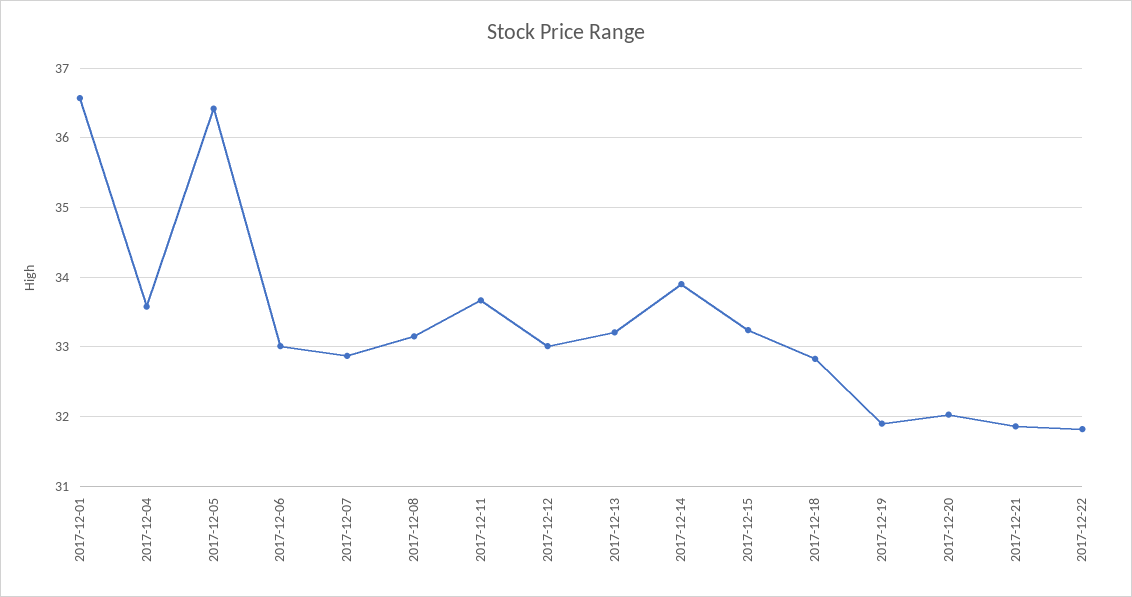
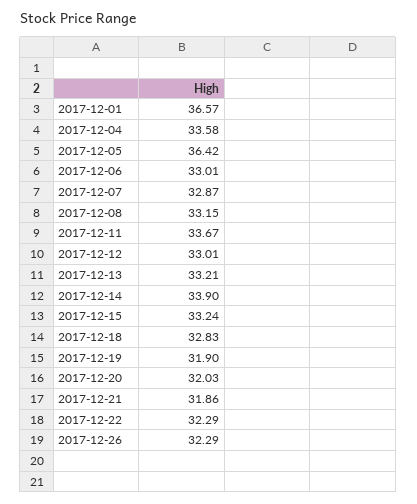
2017-12-22: 31.8 -> 32.29
2017-12-26: none -> 32.29

